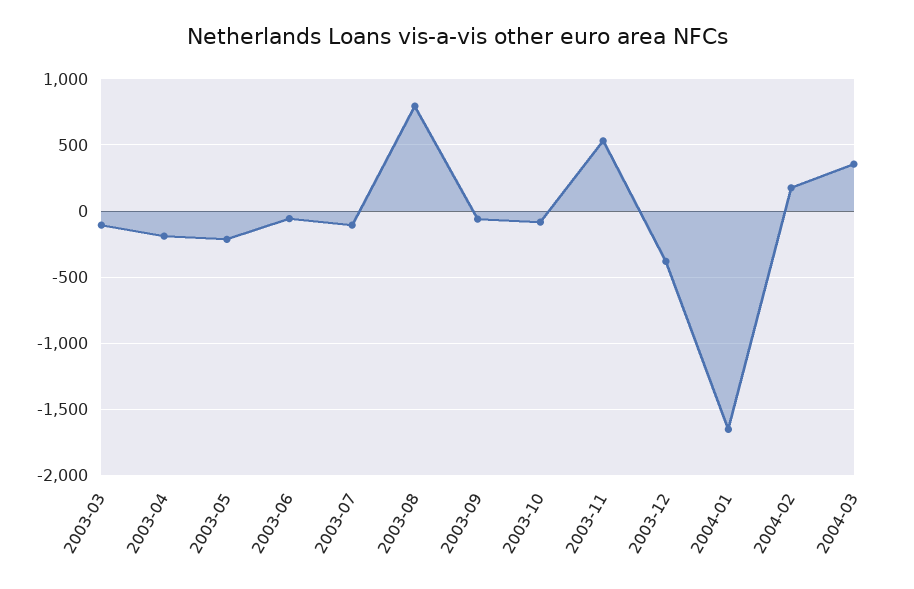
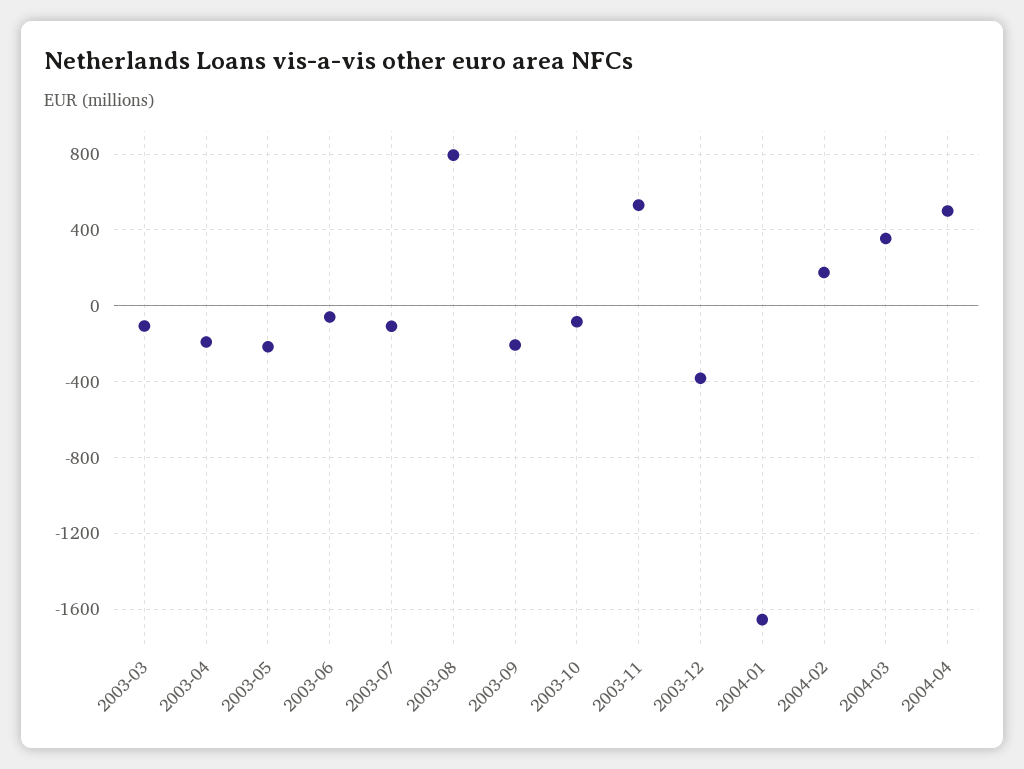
2003-09: -50 -> -200
2004-04: none -> 500

